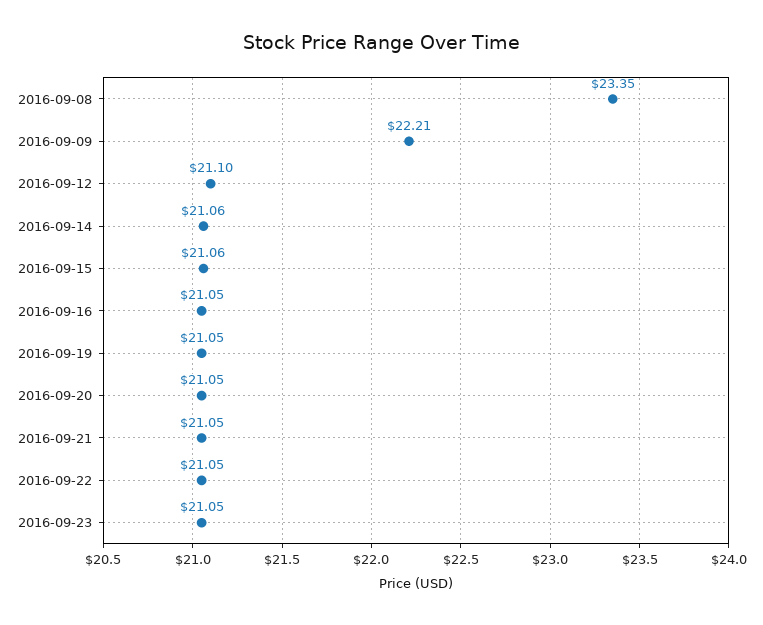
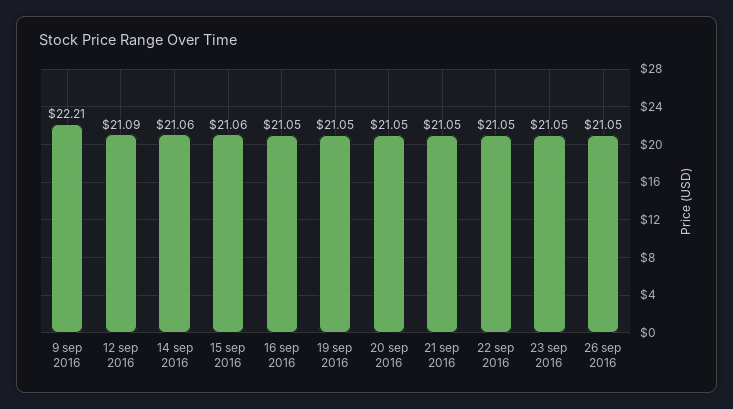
2016-09-08: 23.35 -> none
2016-09-12: 21.1 -> 21.09
26 sep 2016: none -> 21.05

